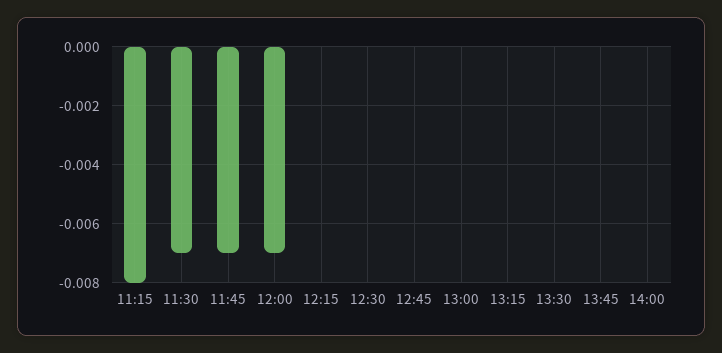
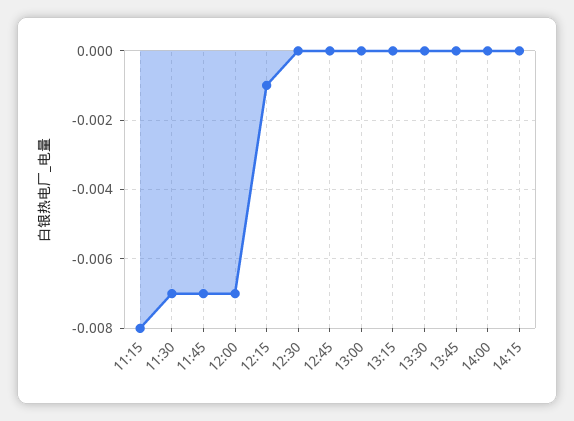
12:15: 0 -> -0.001
14:15: none -> 0

